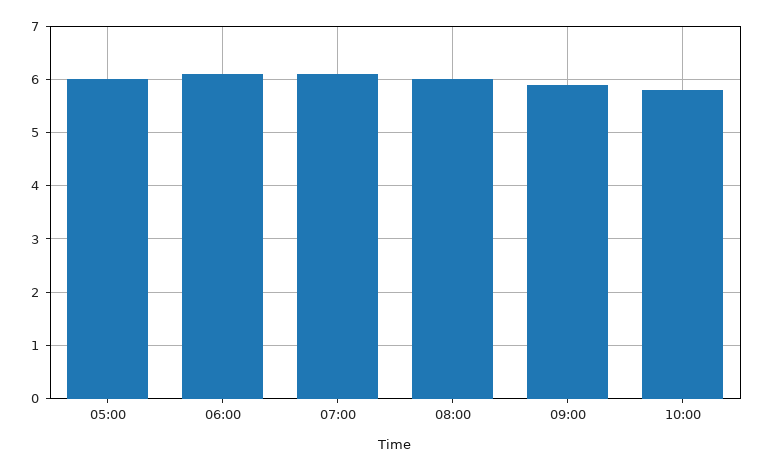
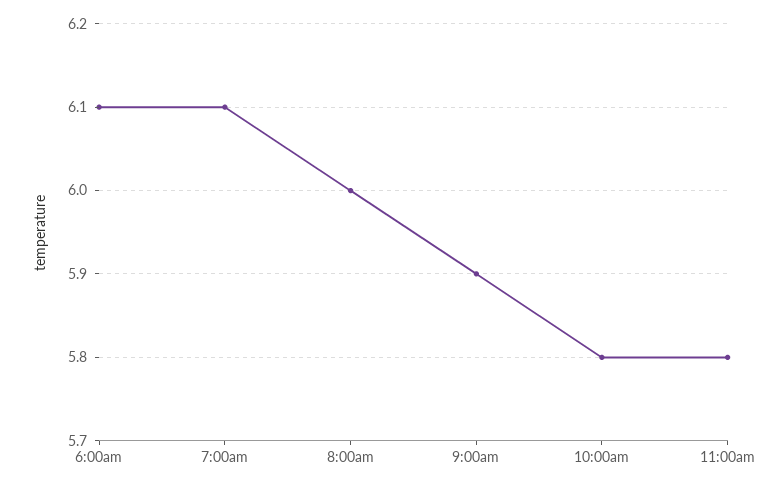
05:00: 6 -> none
11:00am: none -> 5.8

